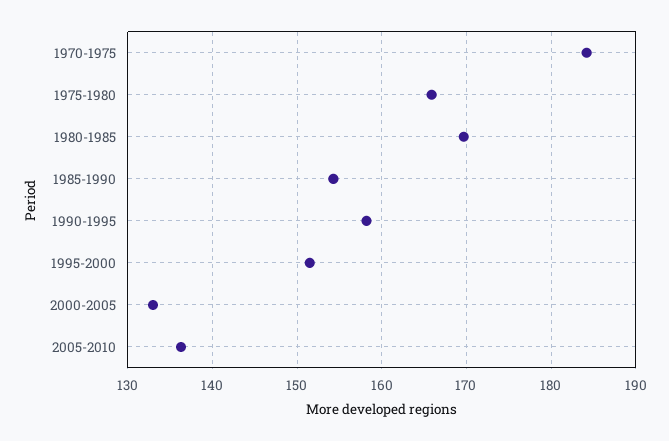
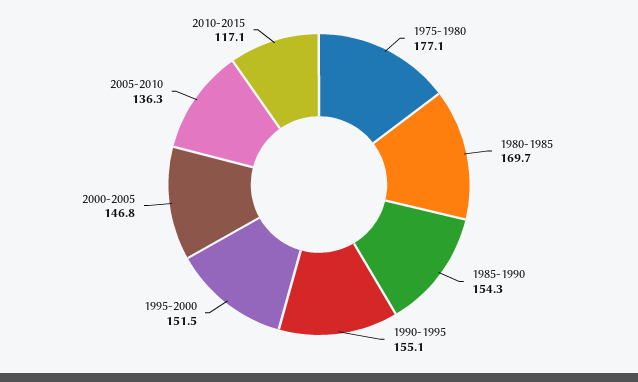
1970-1975: 184 -> none
1975-1980: 166 -> 177.1
1990-1995: 158 -> 155.1
2000-2005: 133 -> 146.8
2010-2015: none -> 117.1

